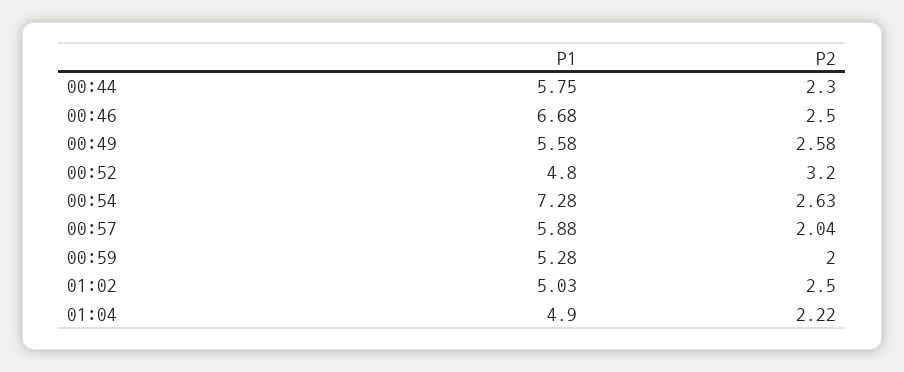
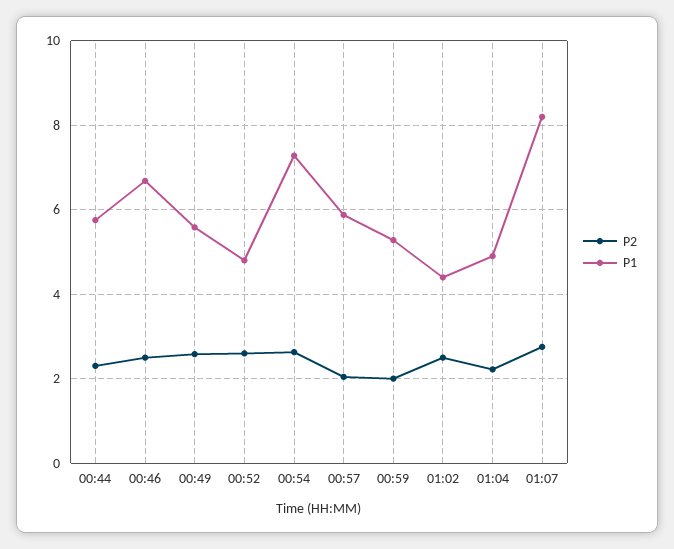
P2, 00:52: 3.2 -> 2.6
P1, 01:02: 5.03 -> 4.4
P2, 01:07: none -> 2.8
P1, 01:07: none -> 8.2

